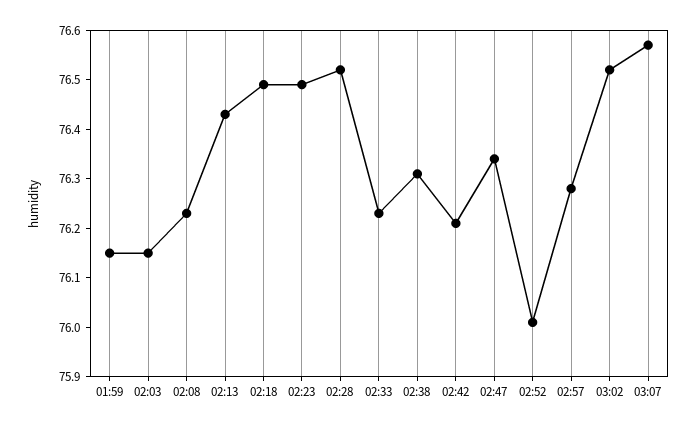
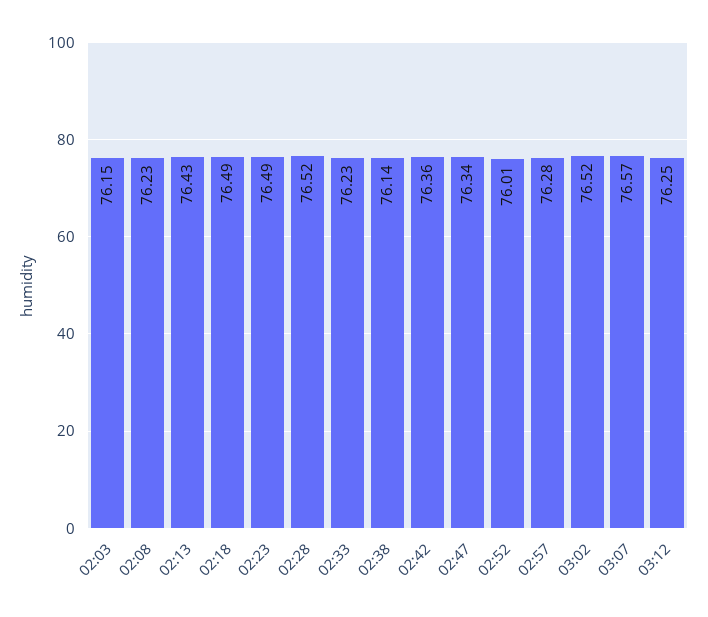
01:59: 76.15 -> none
02:38: 76.3 -> 76.14
02:42: 76.2 -> 76.36
03:12: none -> 76.25

